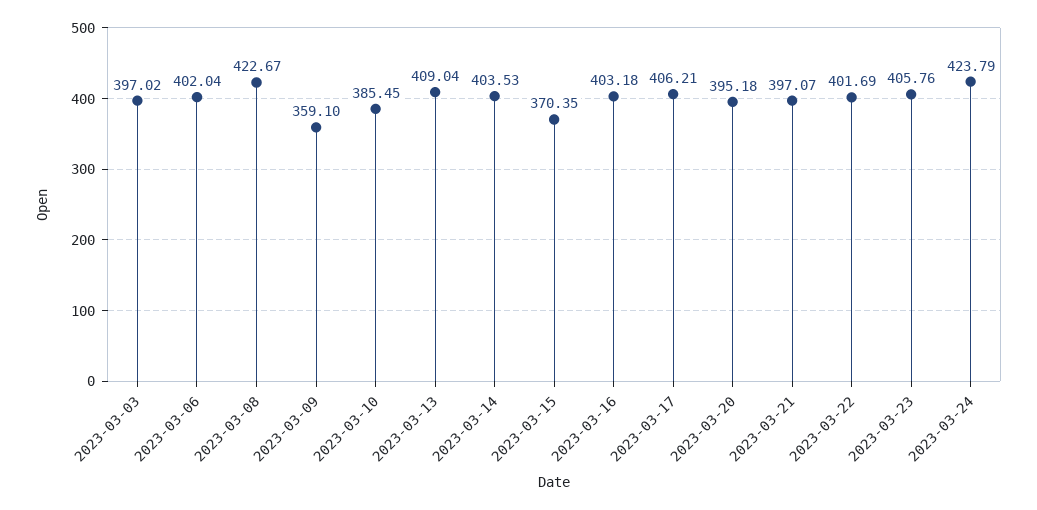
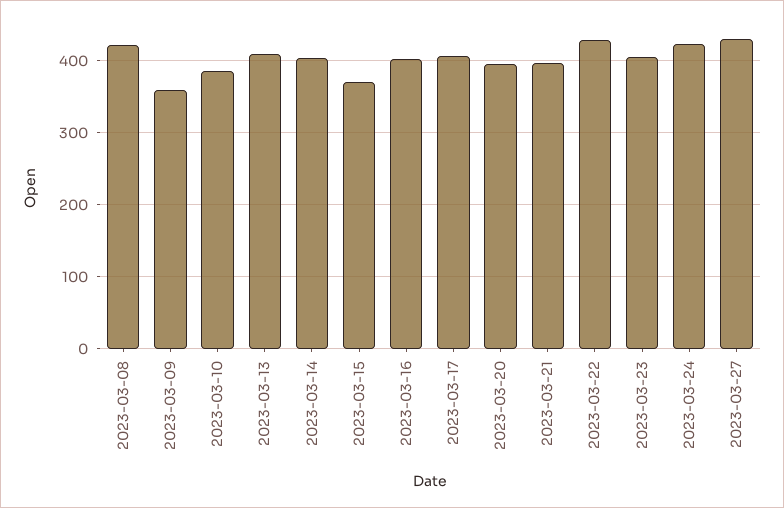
2023-03-03: 397.02 -> none
2023-03-06: 402.04 -> none
2023-03-22: 401.69 -> 430
2023-03-27: none -> 430

